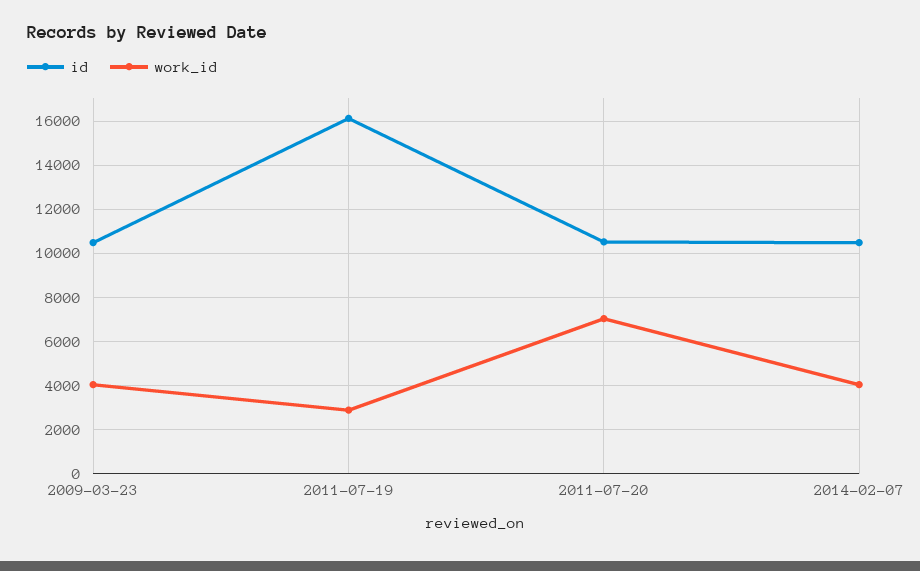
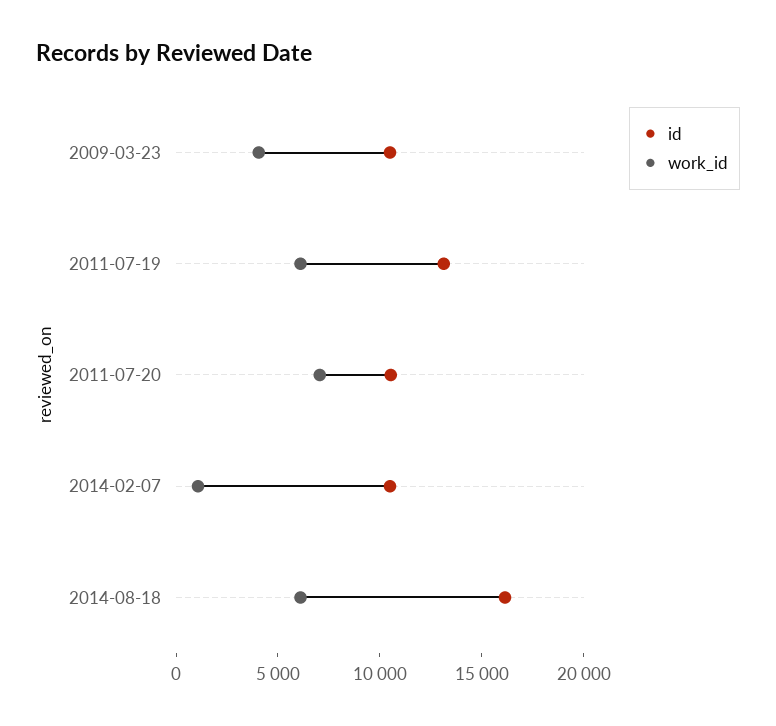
id, 2011-07-19: 16000 -> 13000
work_id, 2011-07-19: 3000 -> 6000
work_id, 2014-02-07: 4000 -> 1000
id, 2014-08-18: none -> 16000
work_id, 2014-08-18: none -> 6000

